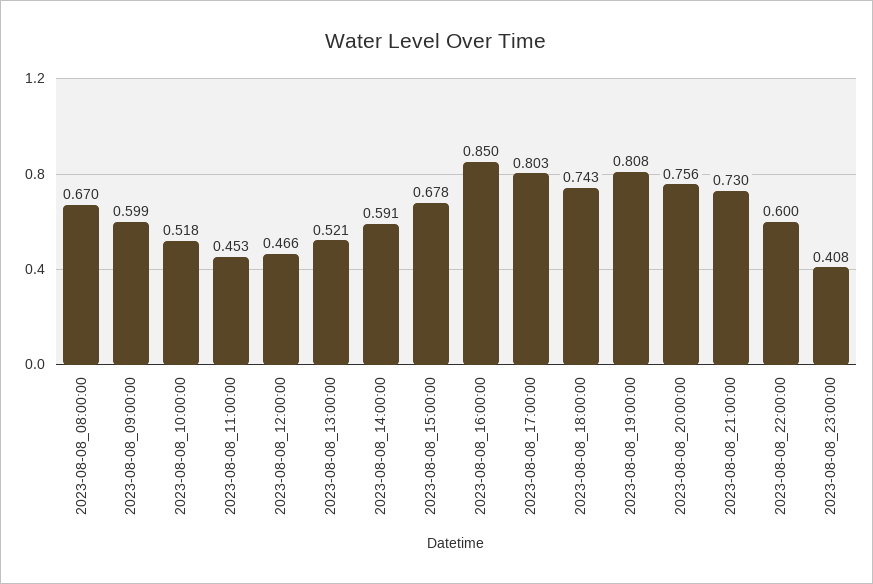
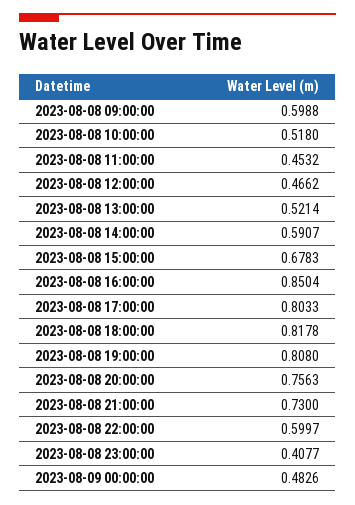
2023-08-08_08:00:00: 0.67 -> none
2023-08-08_18:00:00: 0.743 -> 0.8178
2023-08-09 00:00:00: none -> 0.4826

